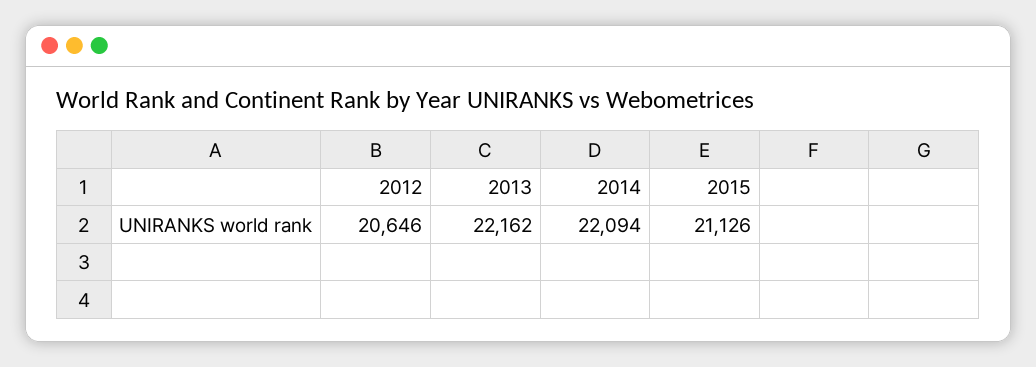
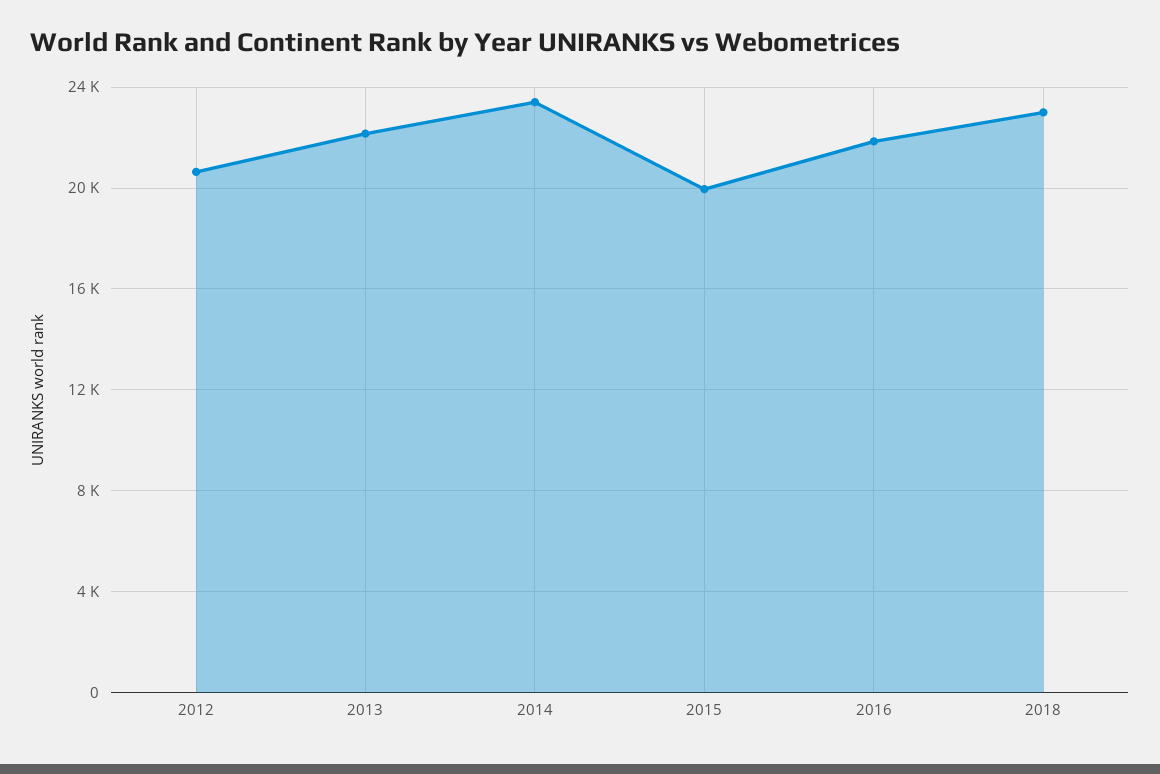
2014: 22094 -> 23500
2015: 21126 -> 20000
2016: none -> 22000
2018: none -> 23000

